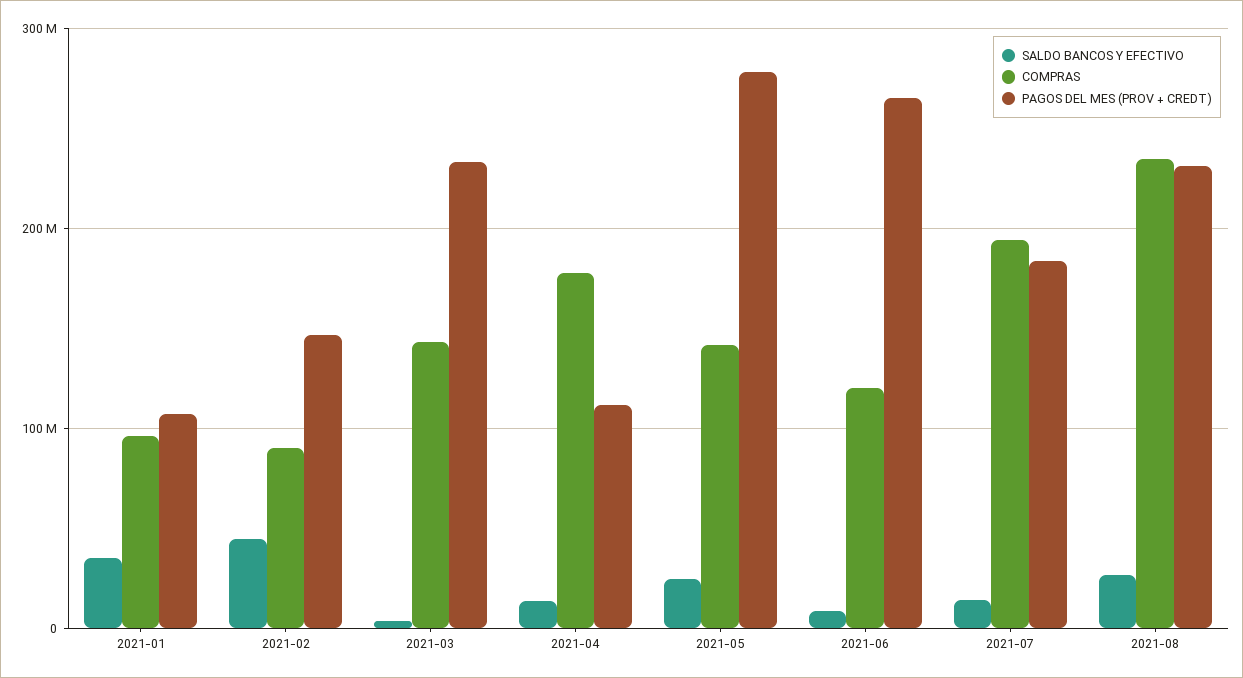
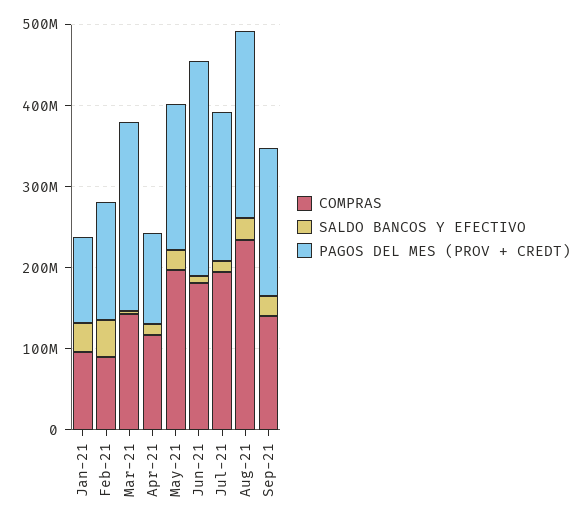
COMPRAS, 2021-04: 180000000 -> 120000000
COMPRAS, 2021-05: 140000000 -> 200000000
PAGOS DEL MES (PROV + CREDT), 2021-05: 280000000 -> 180000000
COMPRAS, 2021-06: 120000000 -> 180000000
COMPRAS, Sep-21: none -> 140000000
SALDO BANCOS Y EFECTIVO, Sep-21: none -> 20000000
PAGOS DEL MES (PROV + CREDT), Sep-21: none -> 180000000

